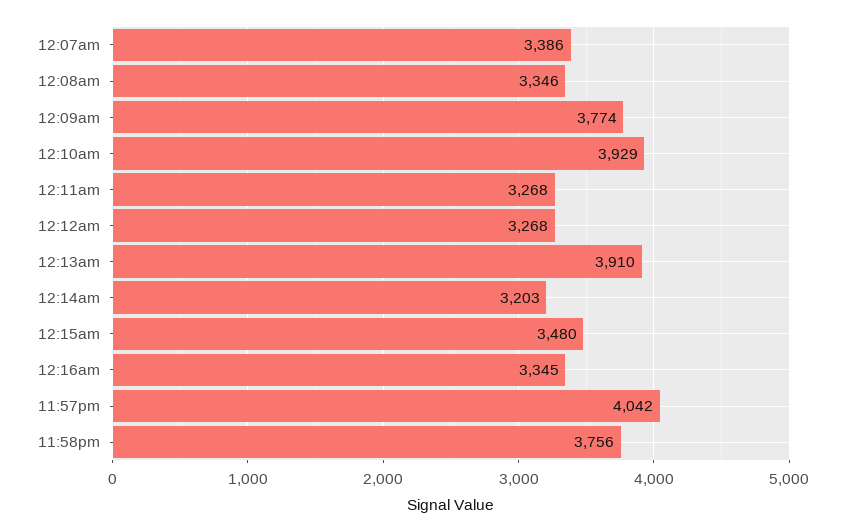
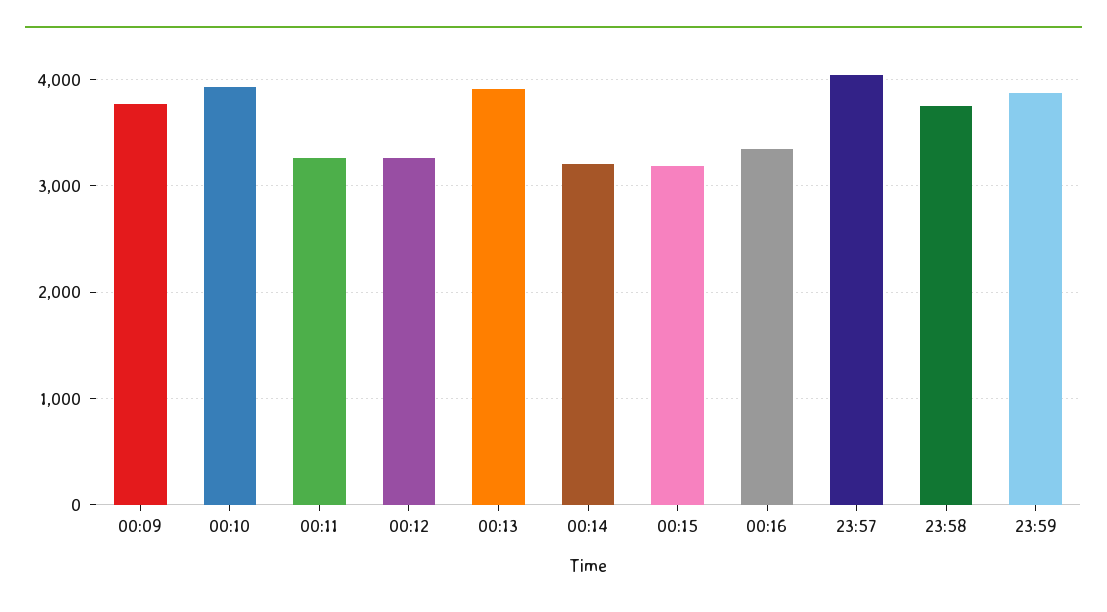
12:07am: 3386 -> none
12:08am: 3346 -> none
12:15am: 3480 -> 3200
23:59: none -> 3900

